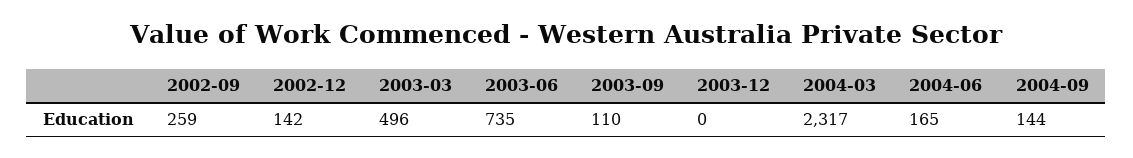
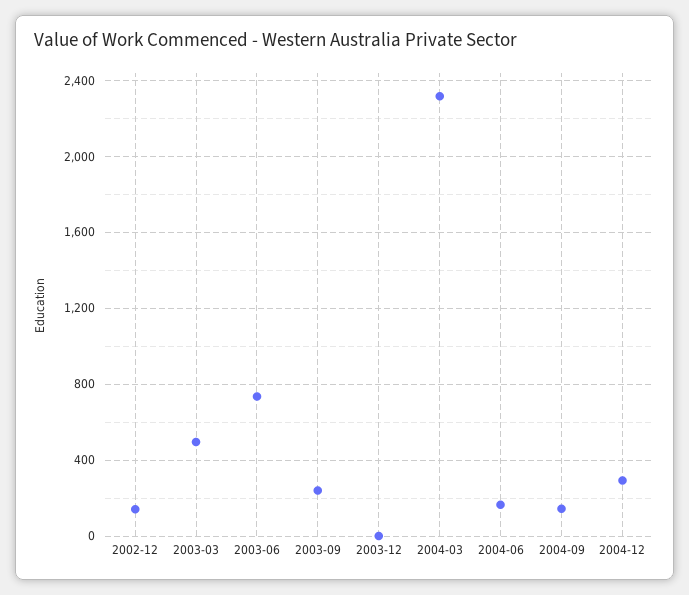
2002-09: 259 -> none
2003-09: 110 -> 250
2004-12: none -> 300

